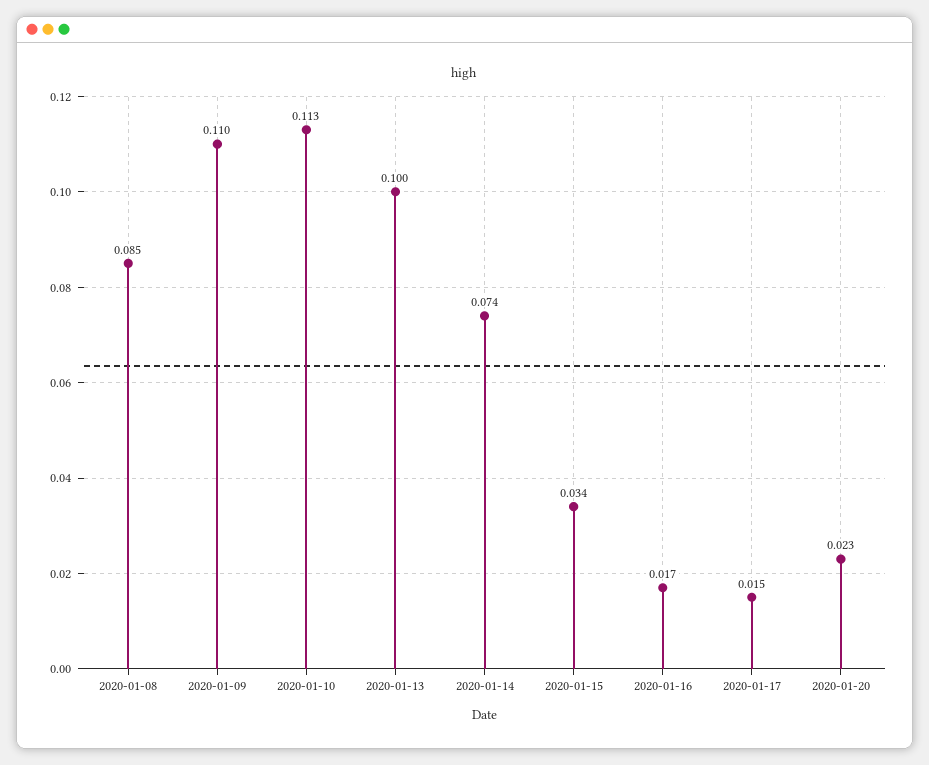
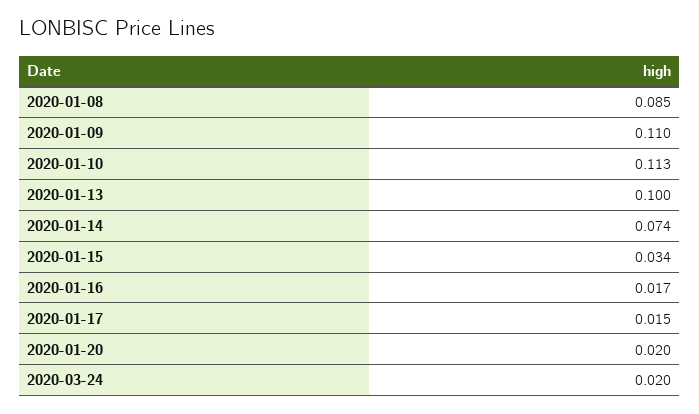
2020-01-20: 0.023 -> 0.02
2020-03-24: none -> 0.02

